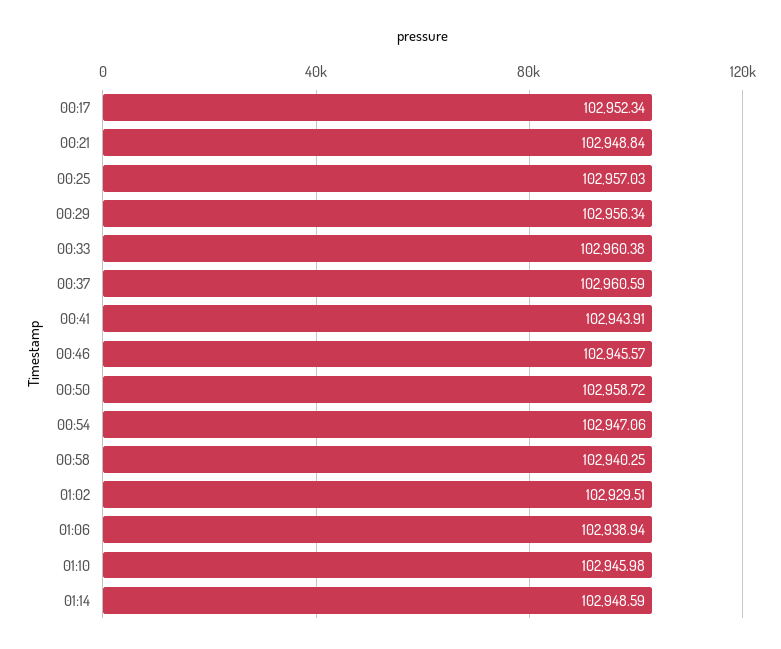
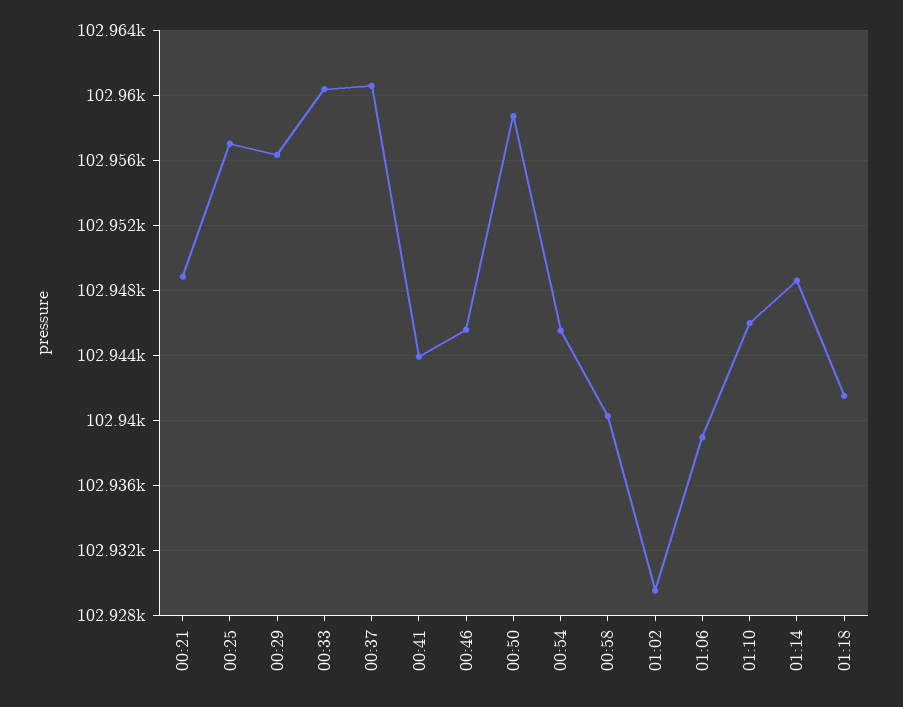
00:17: 102952.34 -> none
00:54: 102947.06 -> 102945.5
01:18: none -> 102941.5

